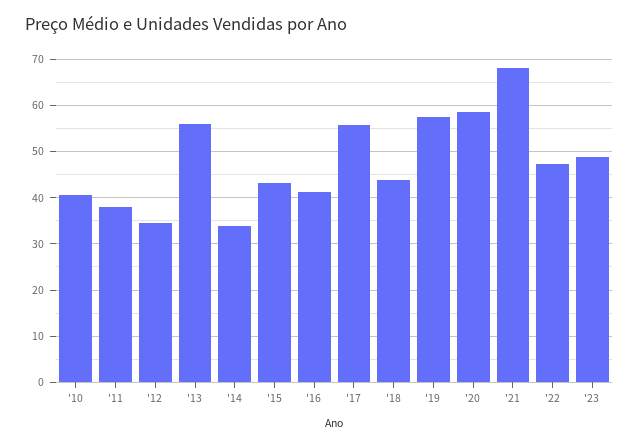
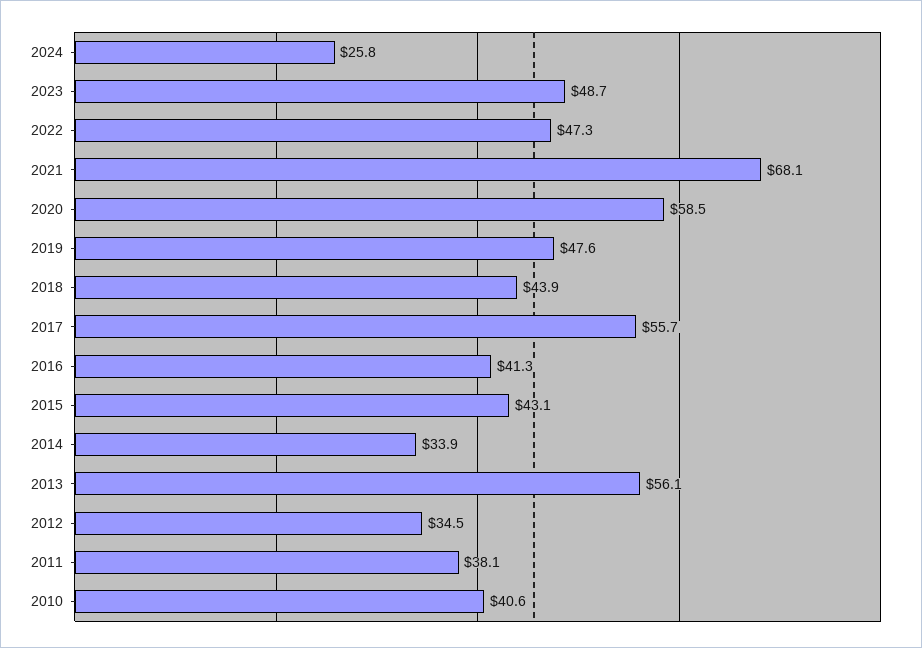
'19: 58 -> 47.6
2024: none -> 25.8

